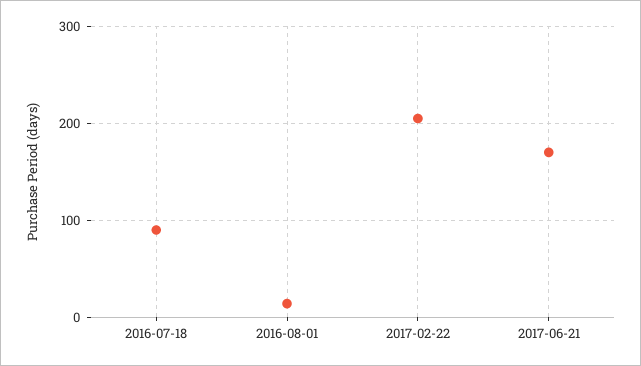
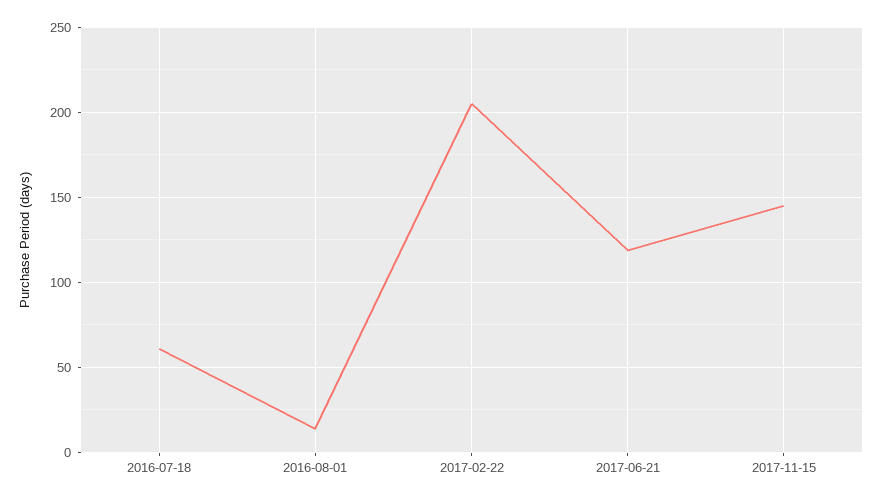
2016-07-18: 90 -> 60
2017-06-21: 170 -> 120
2017-11-15: none -> 145

